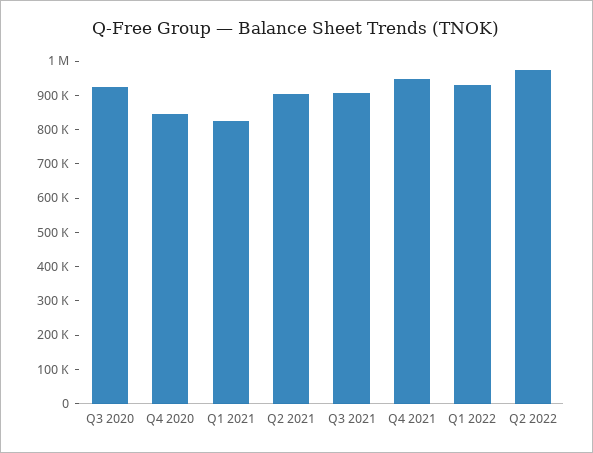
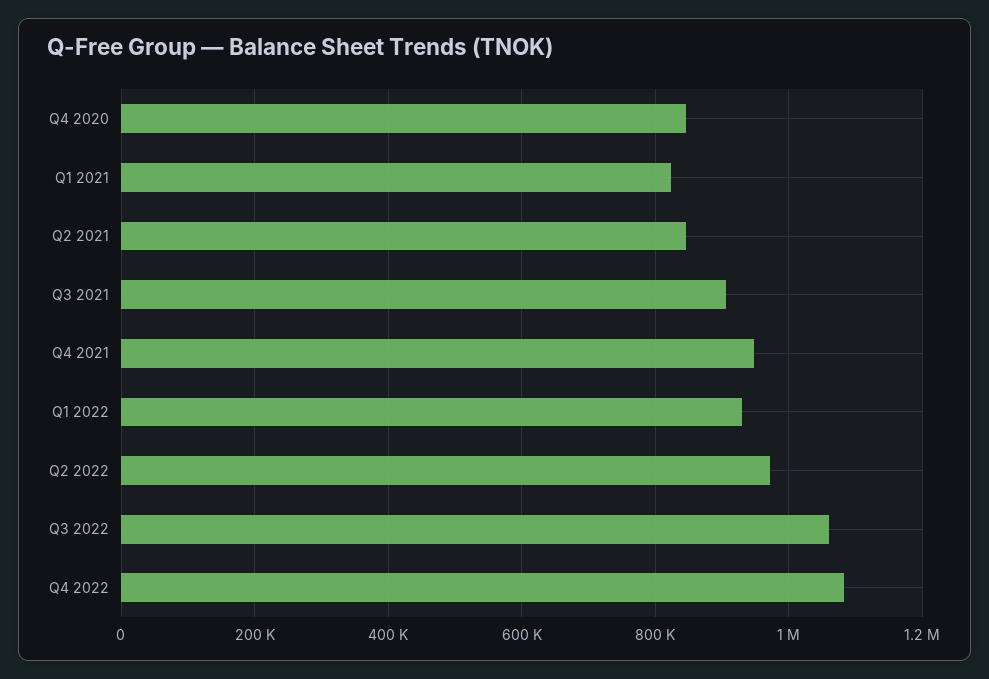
Q3 2020: 925000 -> none
Q2 2021: 900000 -> 840000
Q3 2022: none -> 1060000
Q4 2022: none -> 1080000

